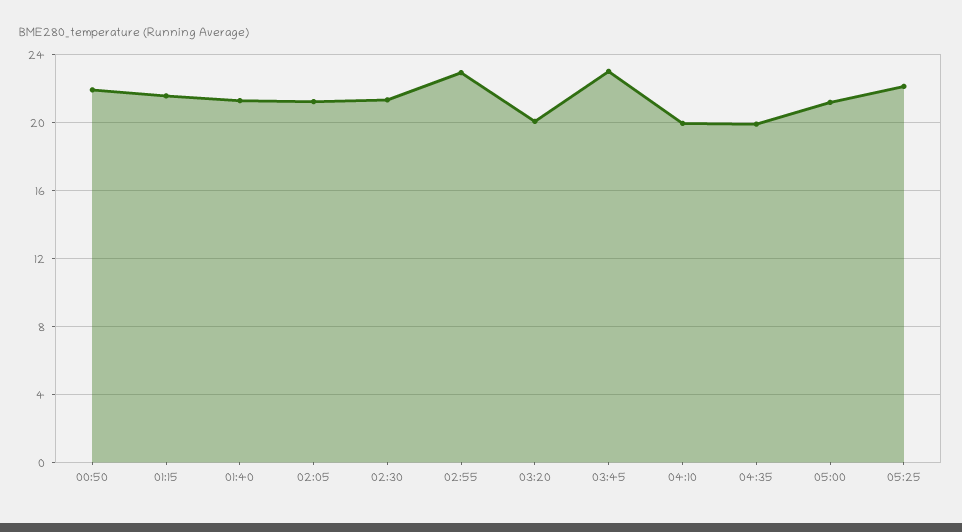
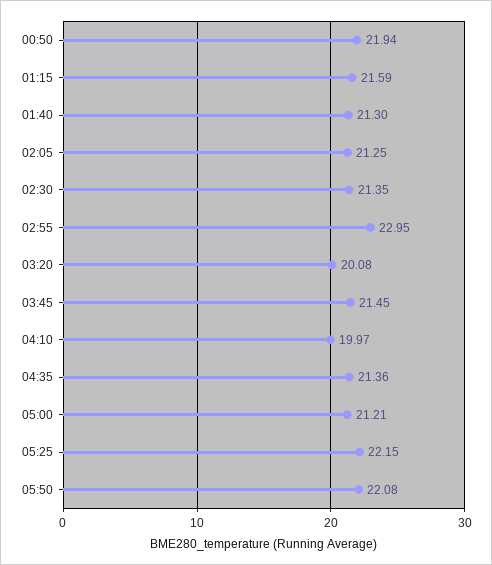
03:45: 23 -> 21.45
04:35: 20 -> 21.36
05:50: none -> 22.08

